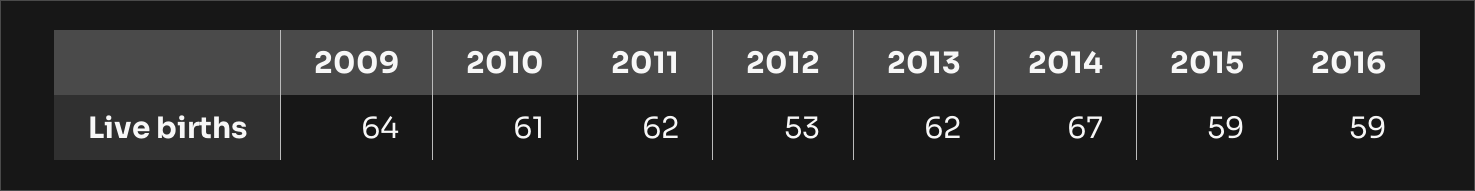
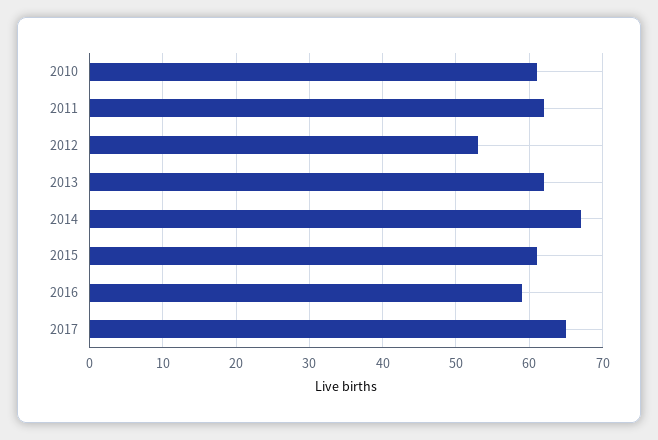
2009: 64 -> none
2015: 59 -> 61
2017: none -> 65

